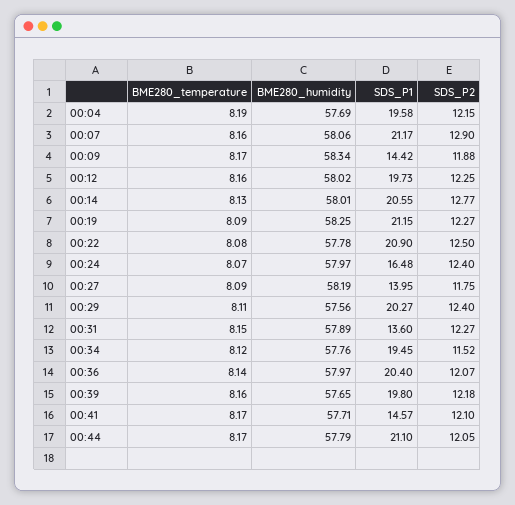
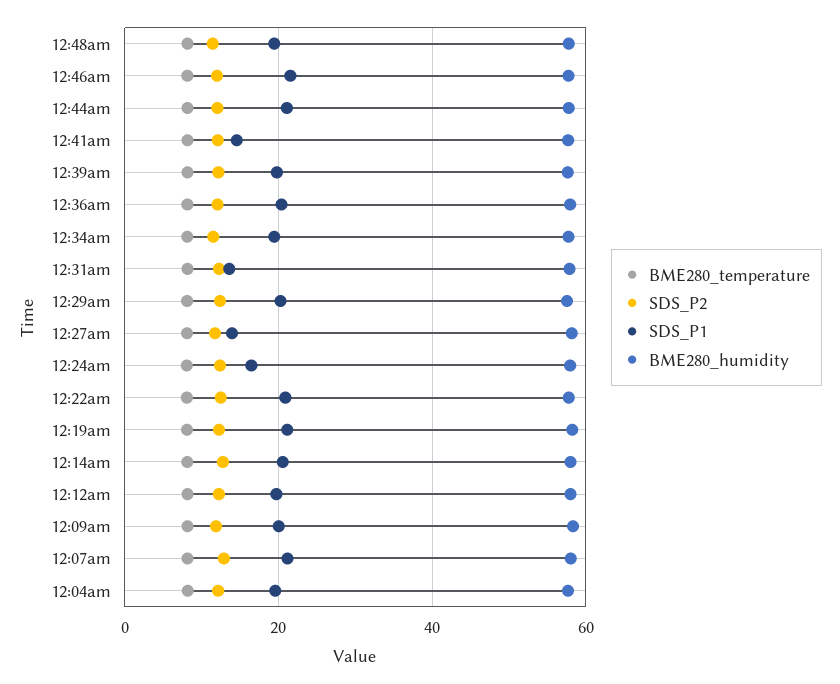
SDS_P1, 00:09: 14.42 -> 20
BME280_temperature, 12:48am: none -> 8
SDS_P2, 12:48am: none -> 12
SDS_P1, 12:48am: none -> 20
BME280_humidity, 12:48am: none -> 58
BME280_temperature, 12:46am: none -> 8
SDS_P2, 12:46am: none -> 12
SDS_P1, 12:46am: none -> 22
BME280_humidity, 12:46am: none -> 58

